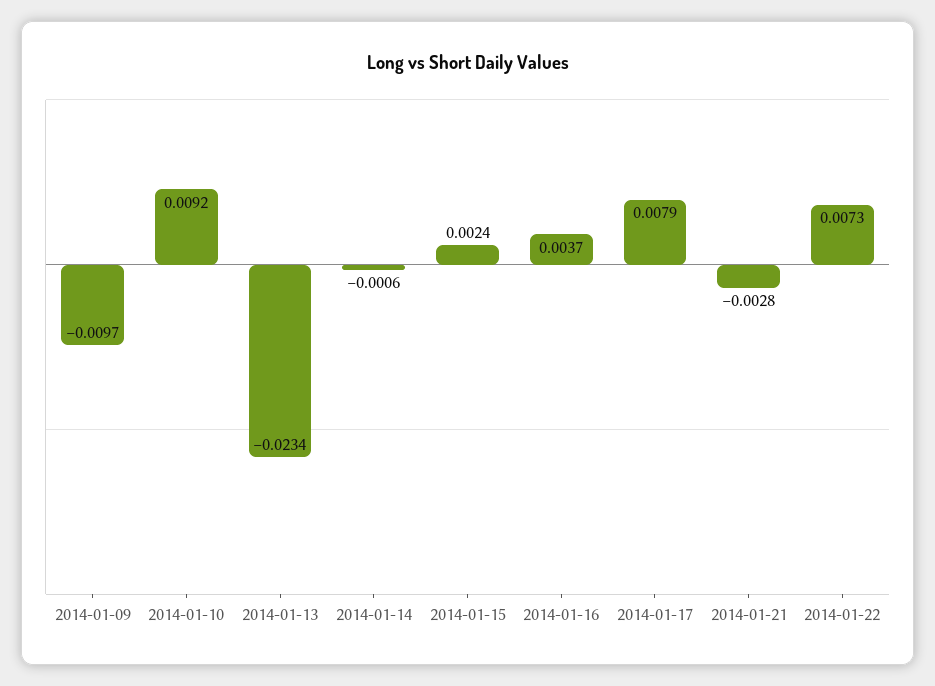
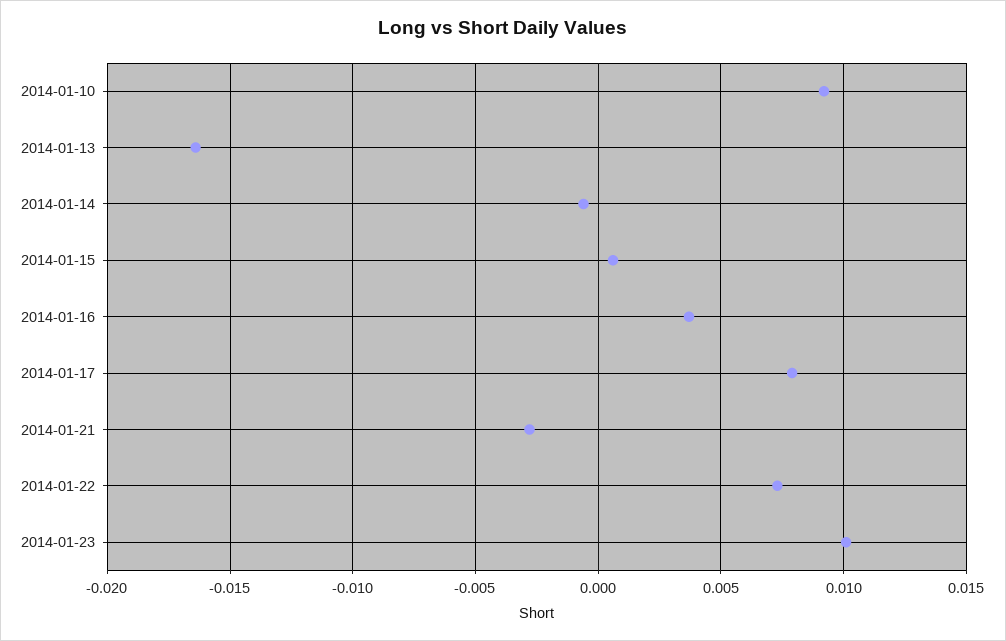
2014-01-09: -0.0097 -> none
2014-01-13: -0.0234 -> -0.0165
2014-01-15: 0.0024 -> 0.0005
2014-01-23: none -> 0.01

